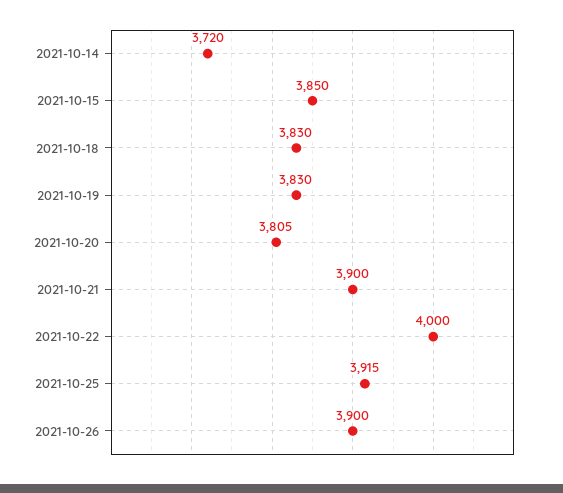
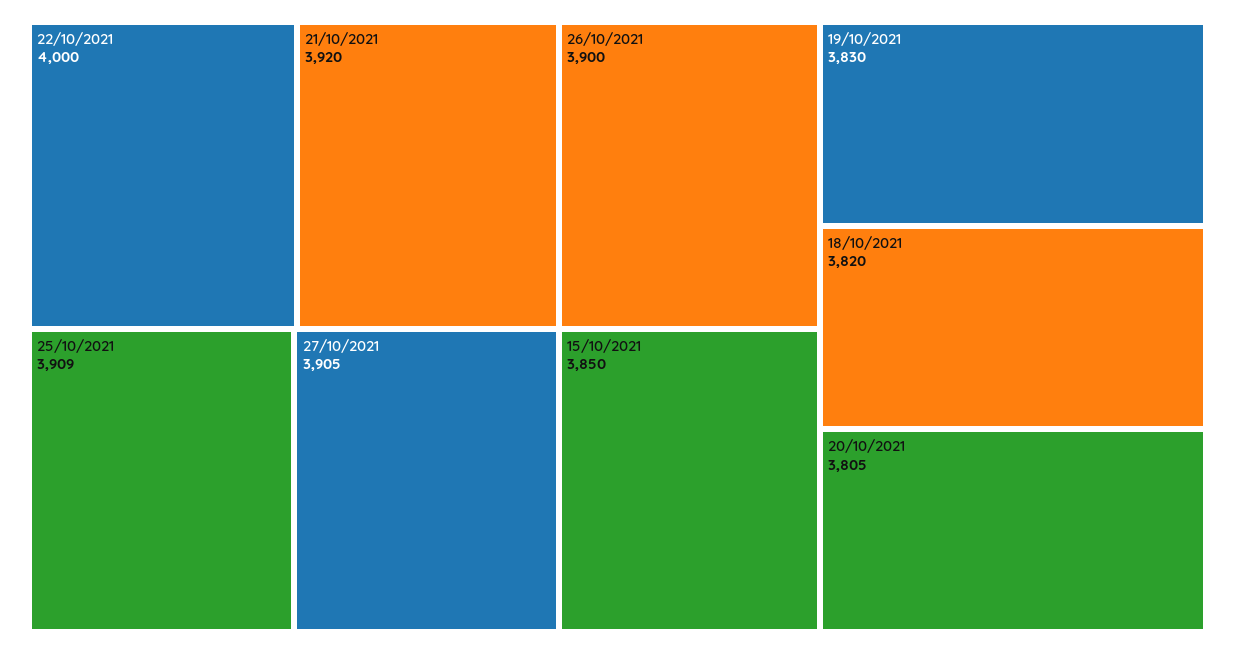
2021-10-14: 3720 -> none
2021-10-18: 3830 -> 3820
2021-10-21: 3900 -> 3920
2021-10-25: 3915 -> 3909
27/10/2021: none -> 3905

